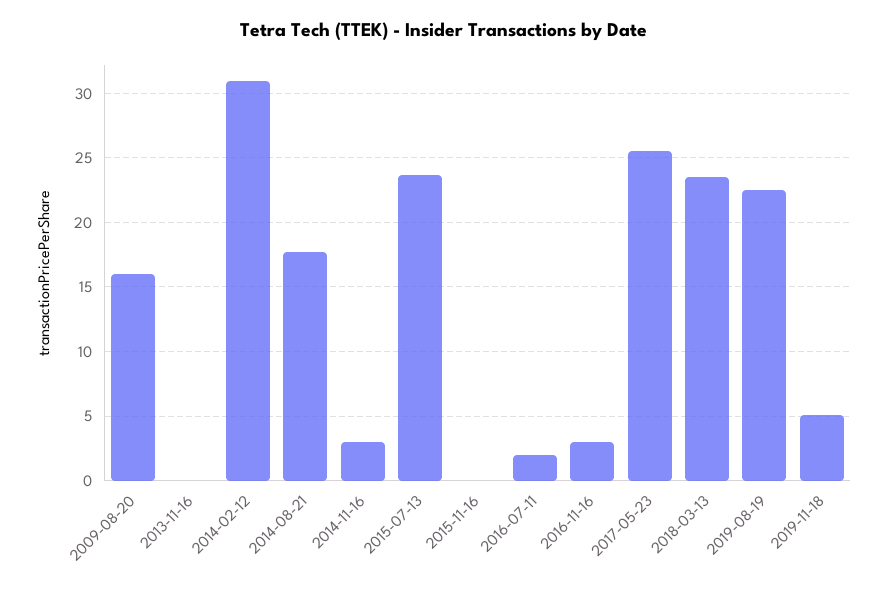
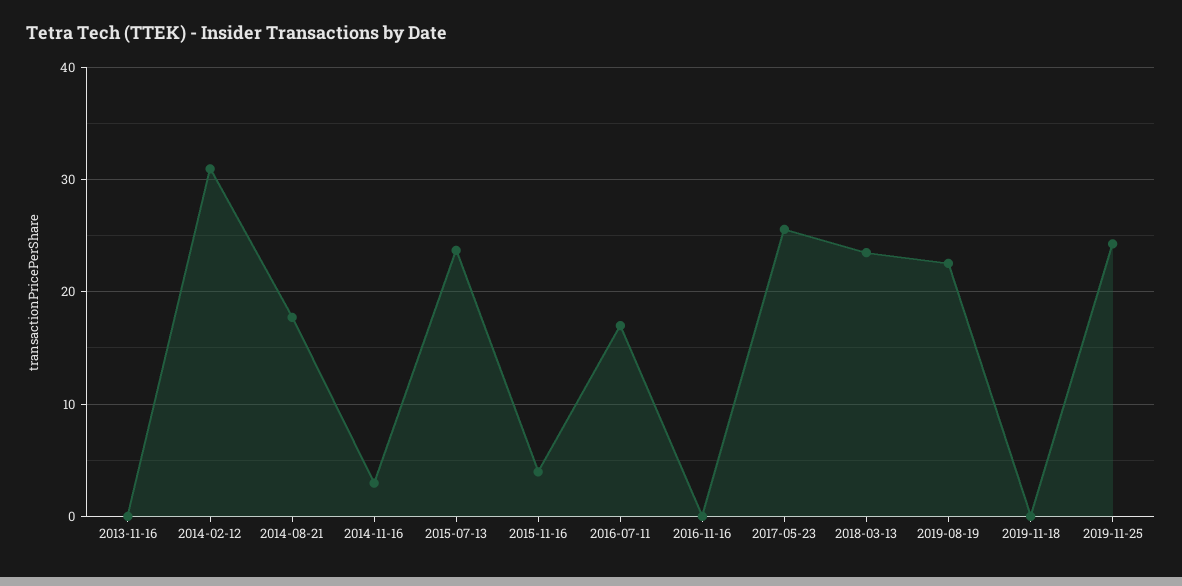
2009-08-20: 16 -> none
2015-11-16: 0 -> 4
2016-07-11: 2 -> 17
2016-11-16: 3 -> 0
2019-11-18: 5 -> 0
2019-11-25: none -> 24

